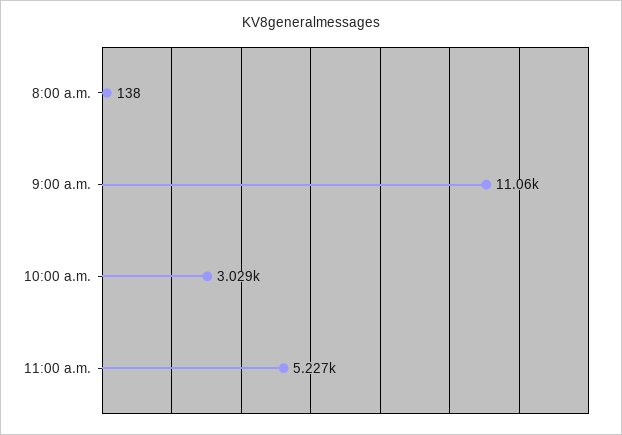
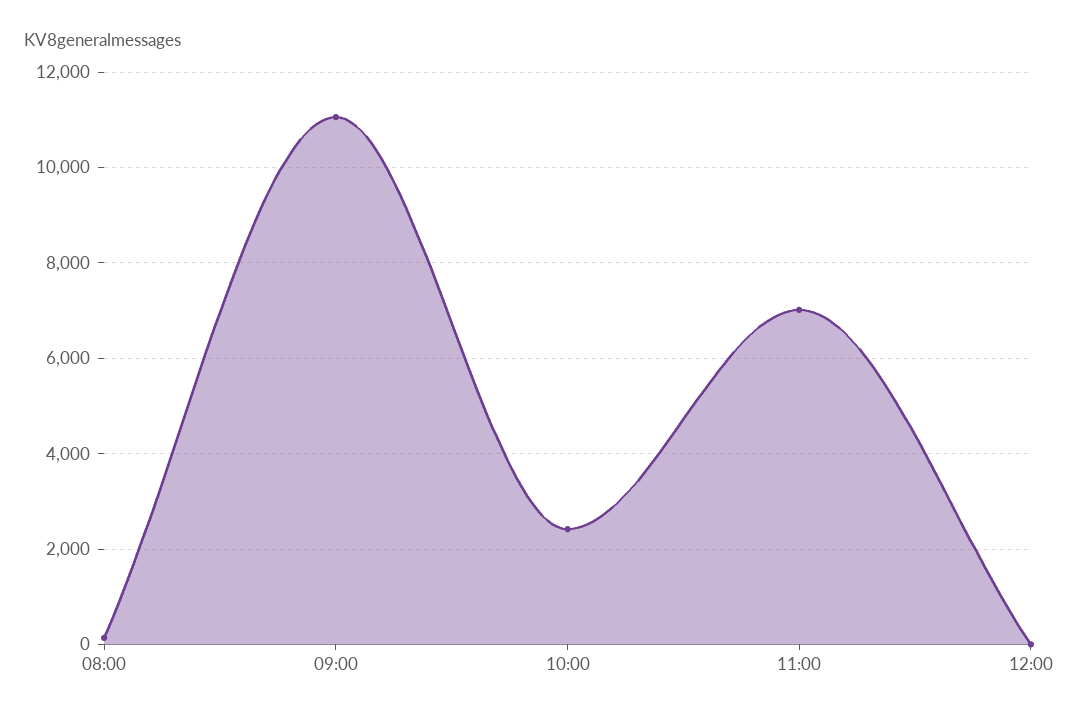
10:00 a.m.: 3029 -> 2400
11:00 a.m.: 5227 -> 7000
12:00: none -> 0

